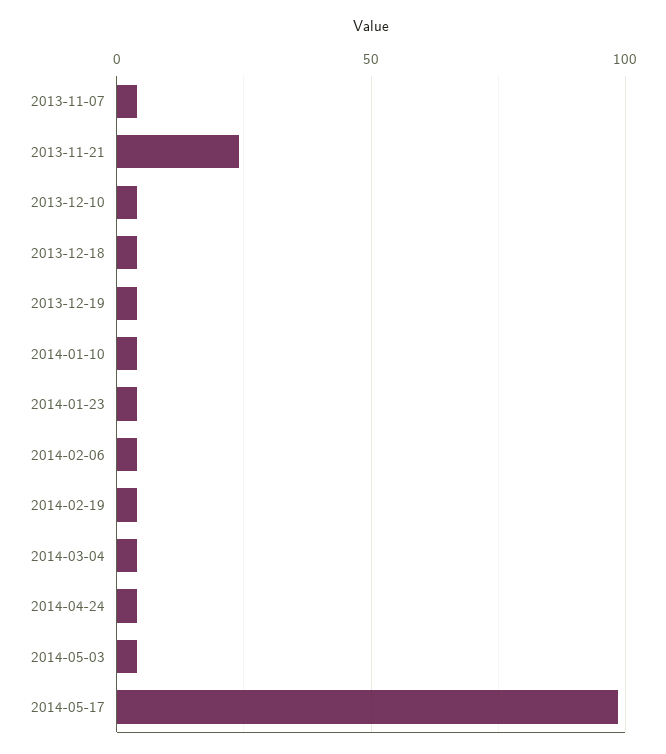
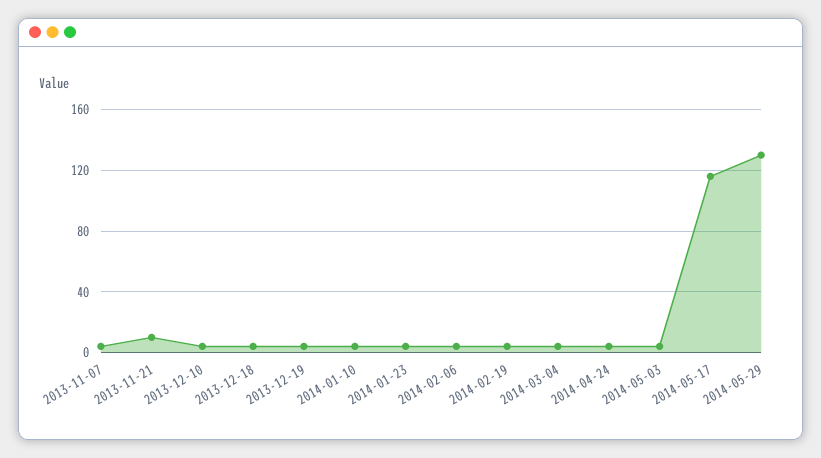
2013-11-21: 25 -> 10
2014-05-17: 100 -> 115
2014-05-29: none -> 130

